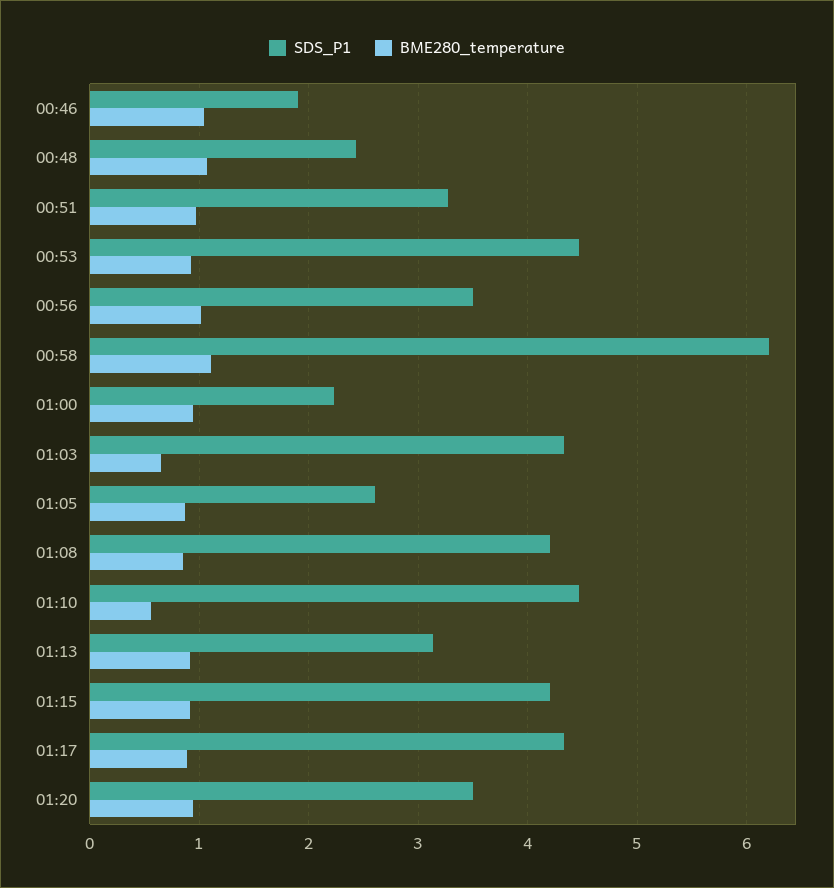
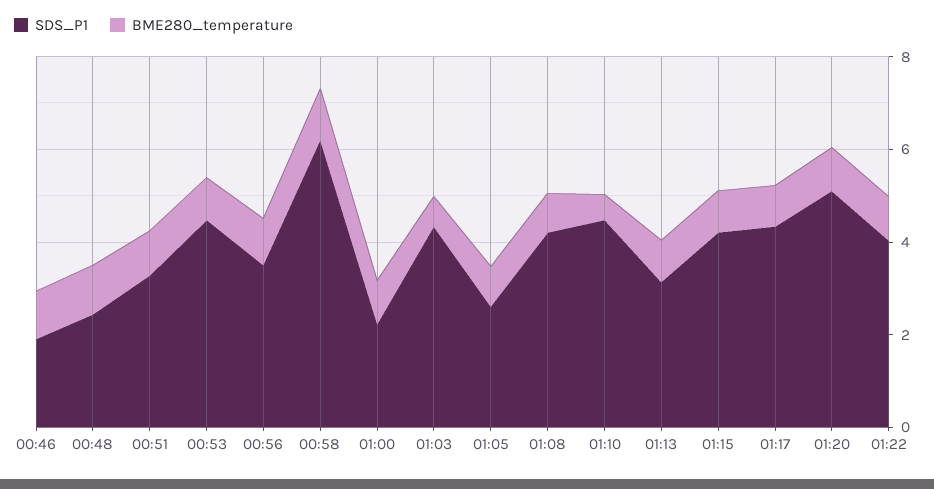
SDS_P1, 01:20: 3.5 -> 5
SDS_P1, 01:22: none -> 4
BME280_temperature, 01:22: none -> 1

